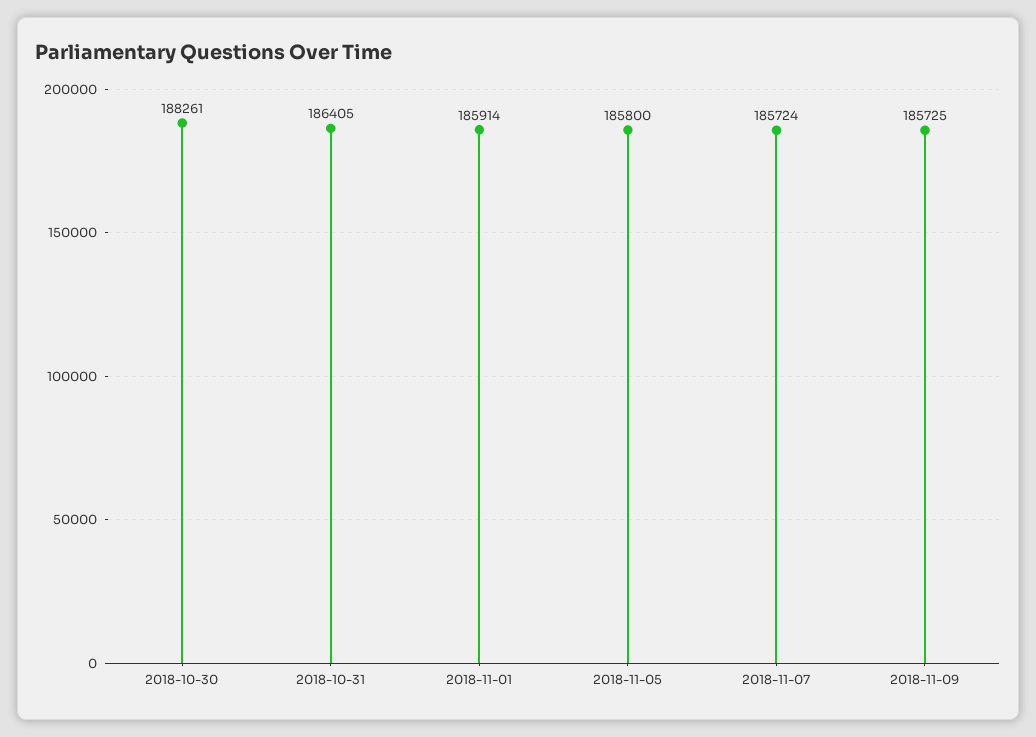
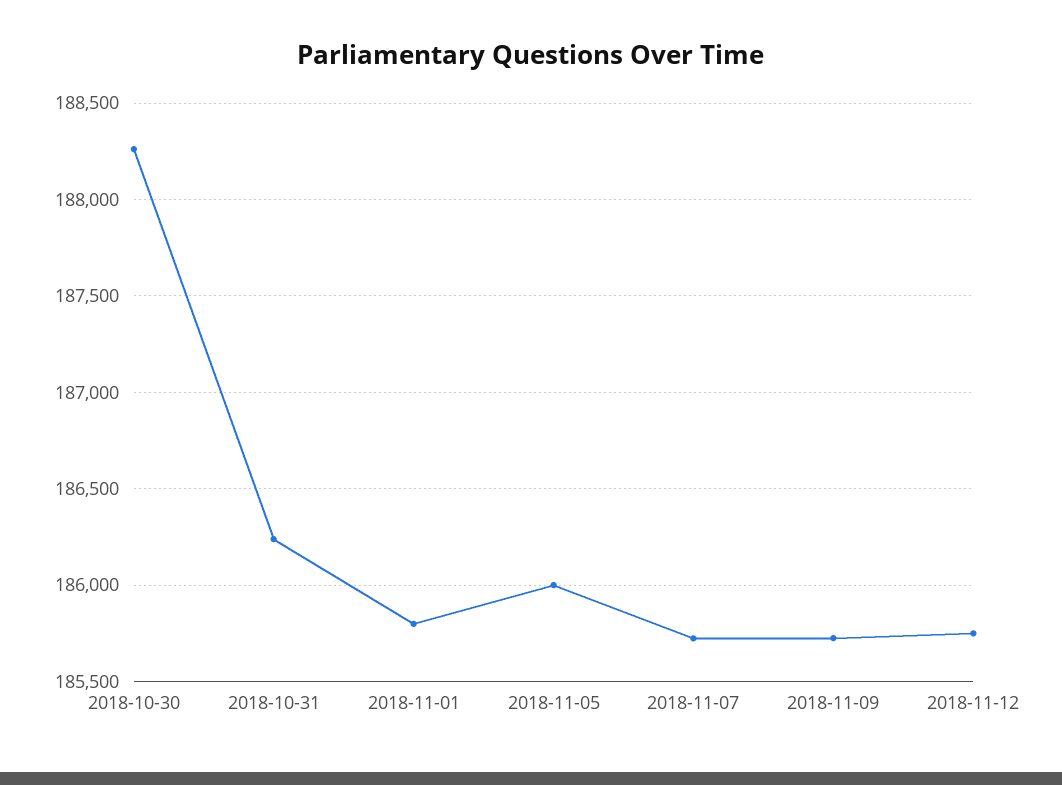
2018-10-31: 186405 -> 186250
2018-11-01: 185914 -> 185800
2018-11-05: 185800 -> 186000
2018-11-12: none -> 185750

